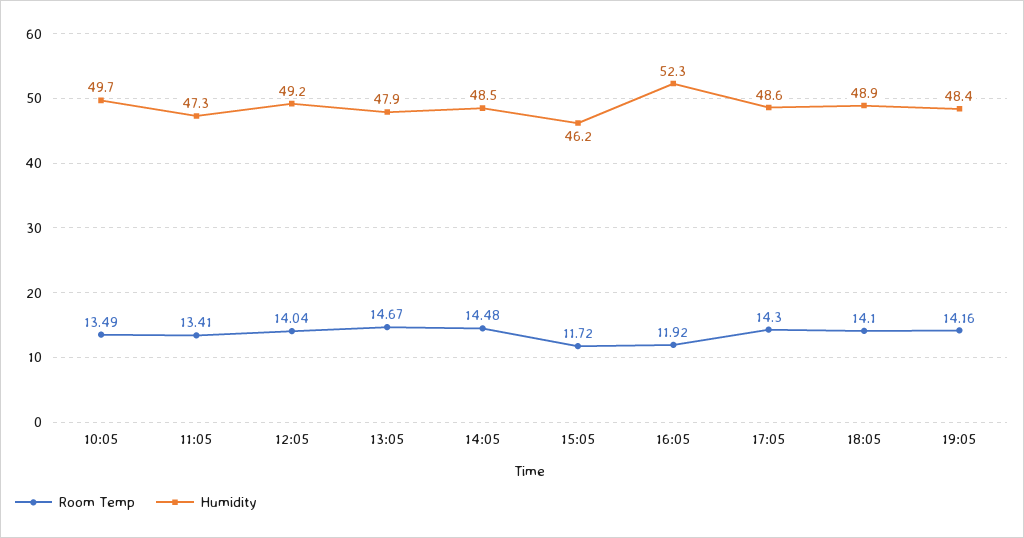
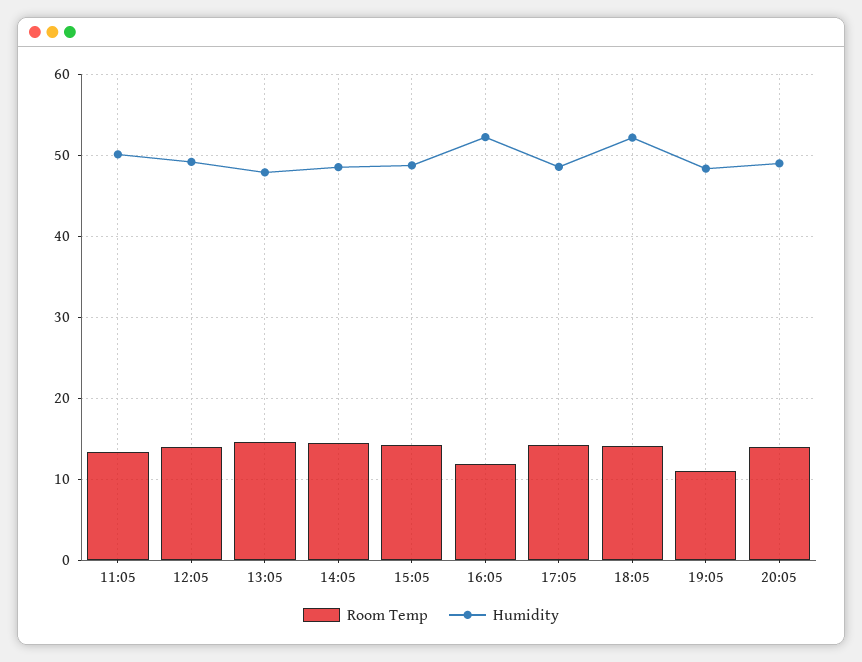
Room Temp, 10:05: 13.49 -> none
Humidity, 10:05: 49.7 -> none
Humidity, 11:05: 47.3 -> 50
Room Temp, 15:05: 11.72 -> 14
Humidity, 15:05: 46.2 -> 49
Humidity, 18:05: 48.9 -> 52
Room Temp, 19:05: 14.16 -> 11
Room Temp, 20:05: none -> 14
Humidity, 20:05: none -> 49

